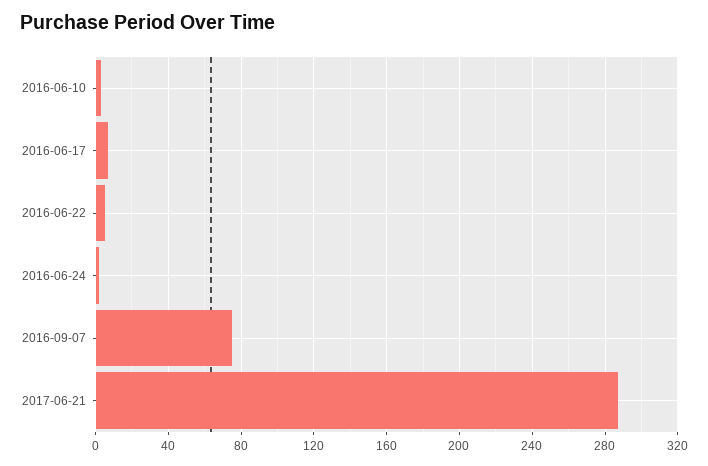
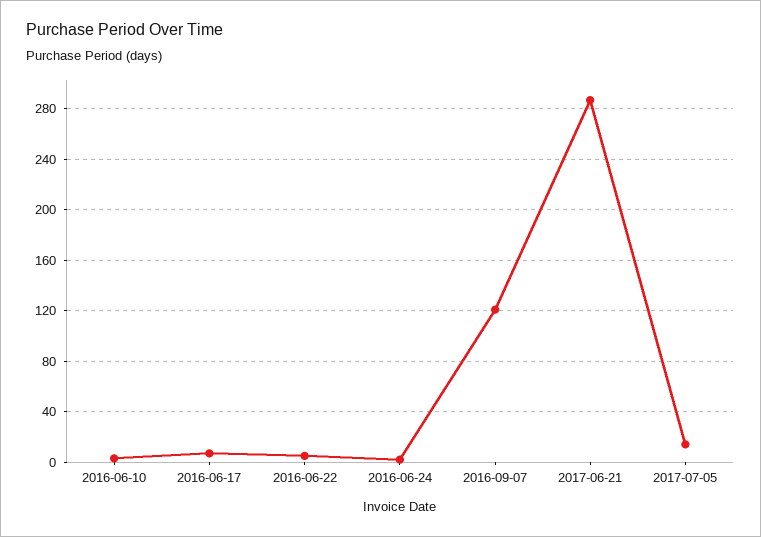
2016-09-07: 75 -> 120
2017-07-05: none -> 15

